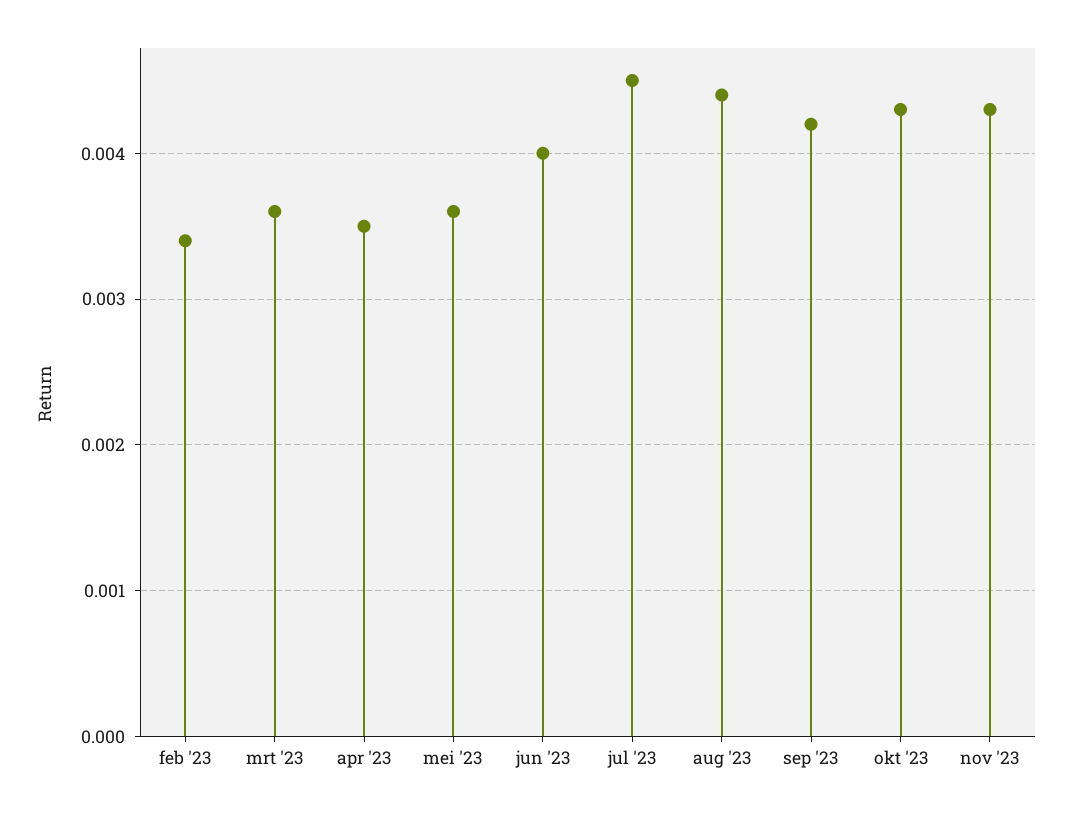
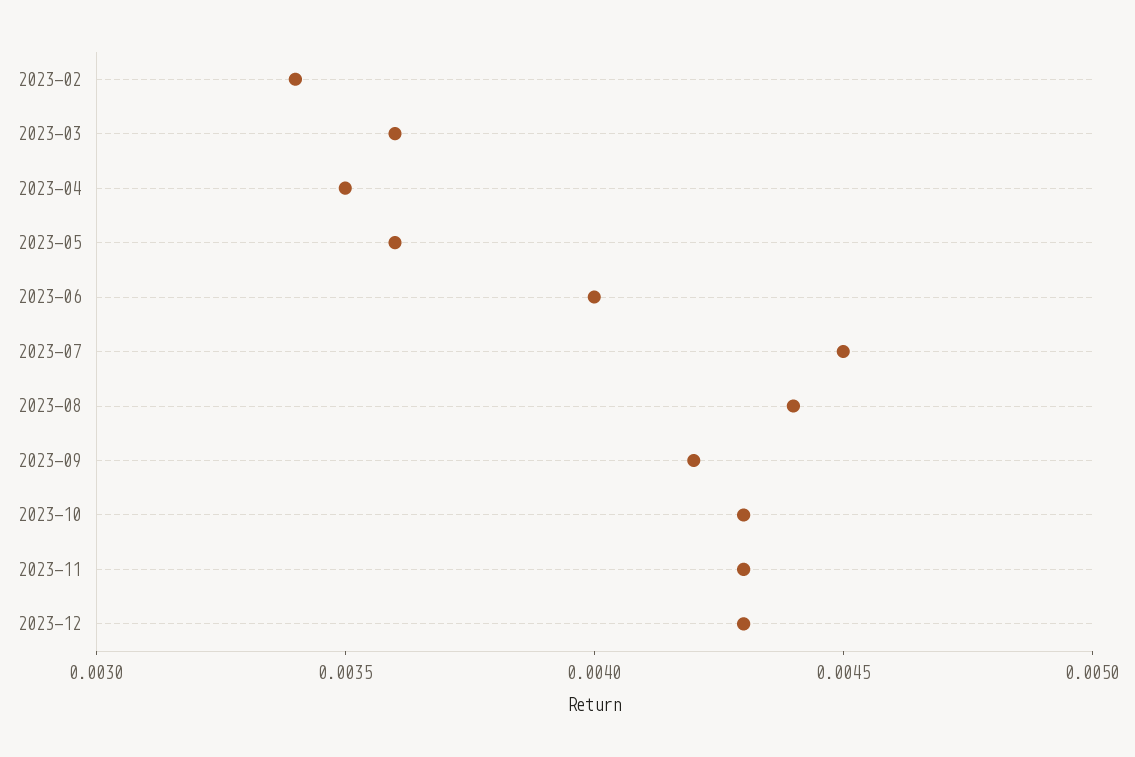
2023-12: none -> 0.0043

